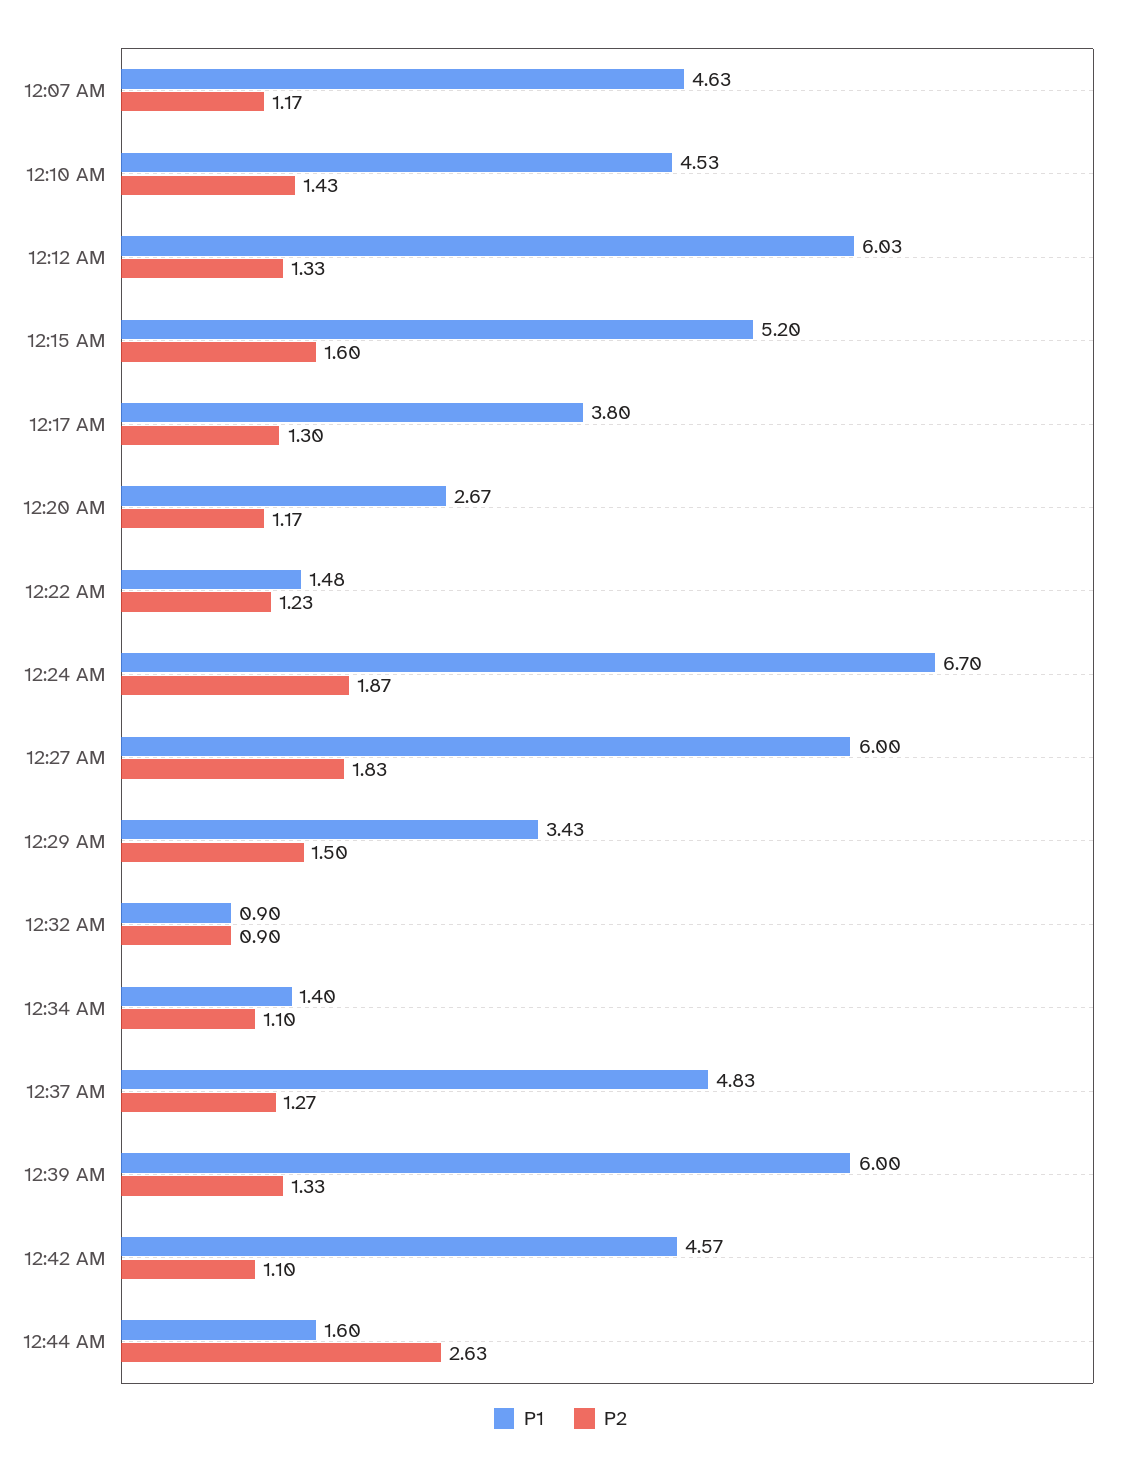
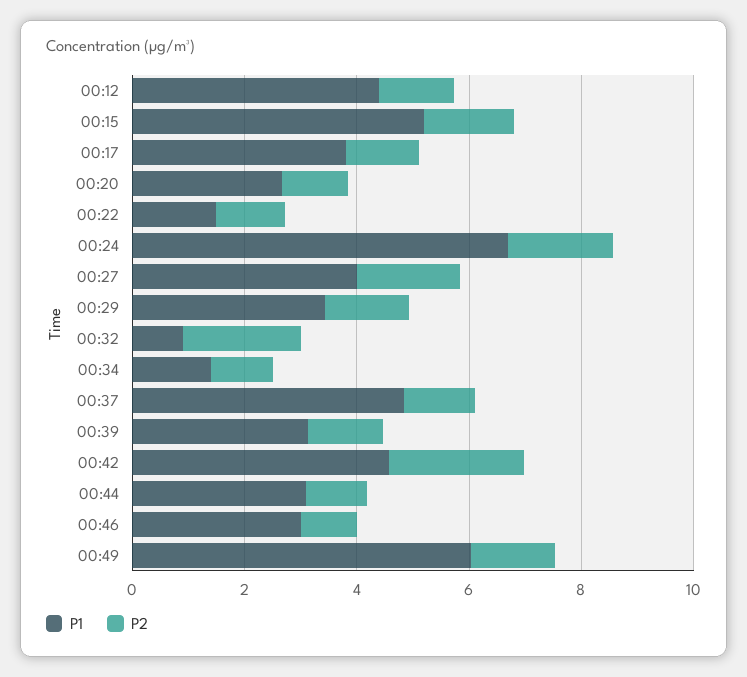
P1, 12:07 AM: 4.63 -> none
P2, 12:07 AM: 1.17 -> none
P1, 12:10 AM: 4.53 -> none
P2, 12:10 AM: 1.43 -> none
P1, 12:12 AM: 6.03 -> 4.5
P1, 12:27 AM: 6 -> 4
P2, 12:32 AM: 0.9 -> 2
P1, 12:39 AM: 6 -> 3
P2, 12:42 AM: 1.1 -> 2.5
P1, 12:44 AM: 1.6 -> 3
P2, 12:44 AM: 2.63 -> 1
P1, 00:46: none -> 3
P2, 00:46: none -> 1
P1, 00:49: none -> 6
P2, 00:49: none -> 1.5

